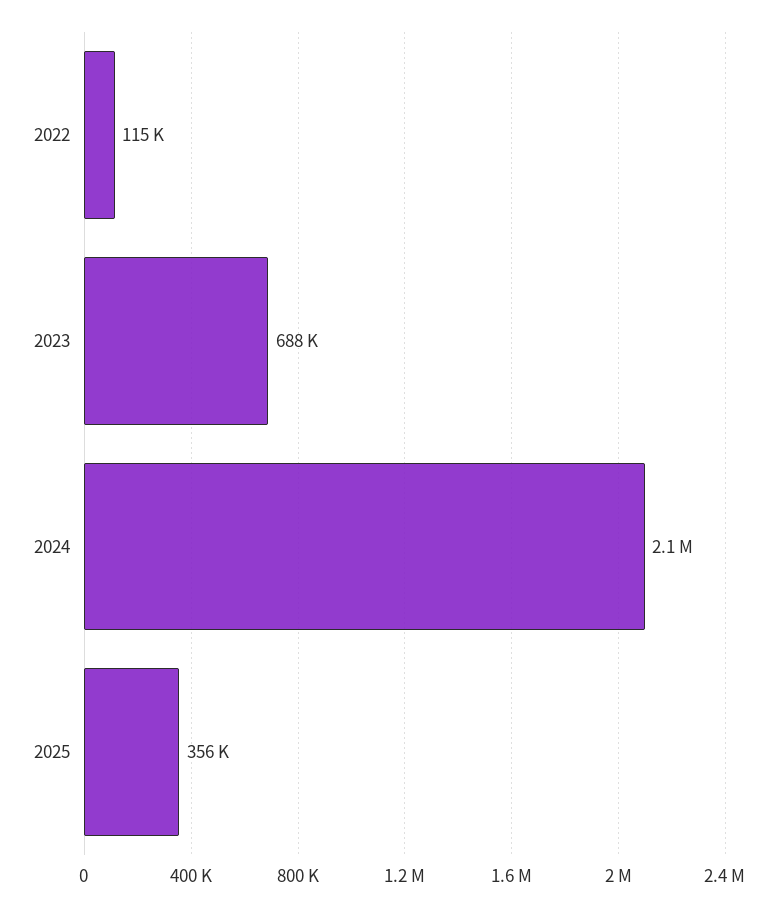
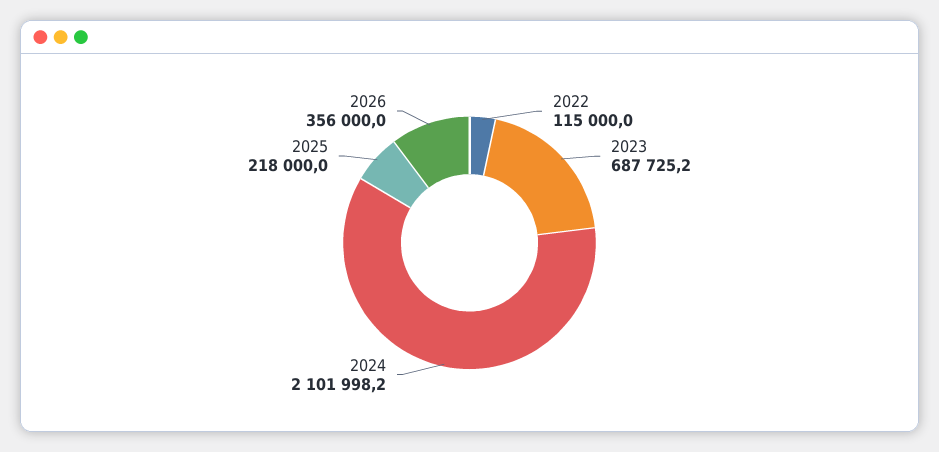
2025: 356000 -> 218000
2026: none -> 356000

